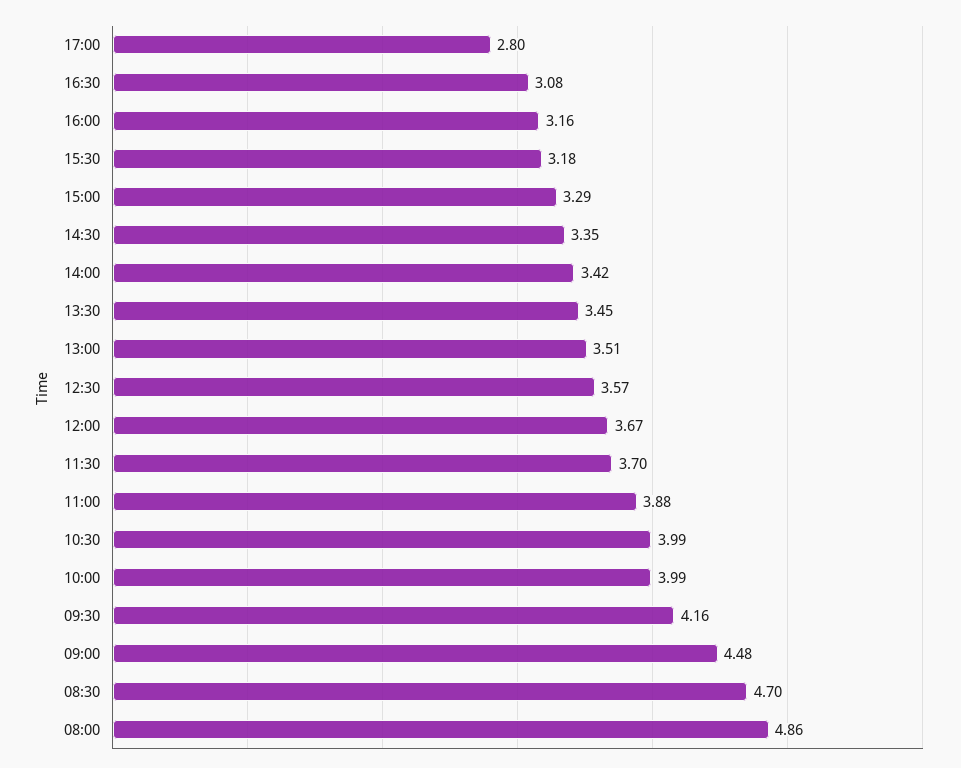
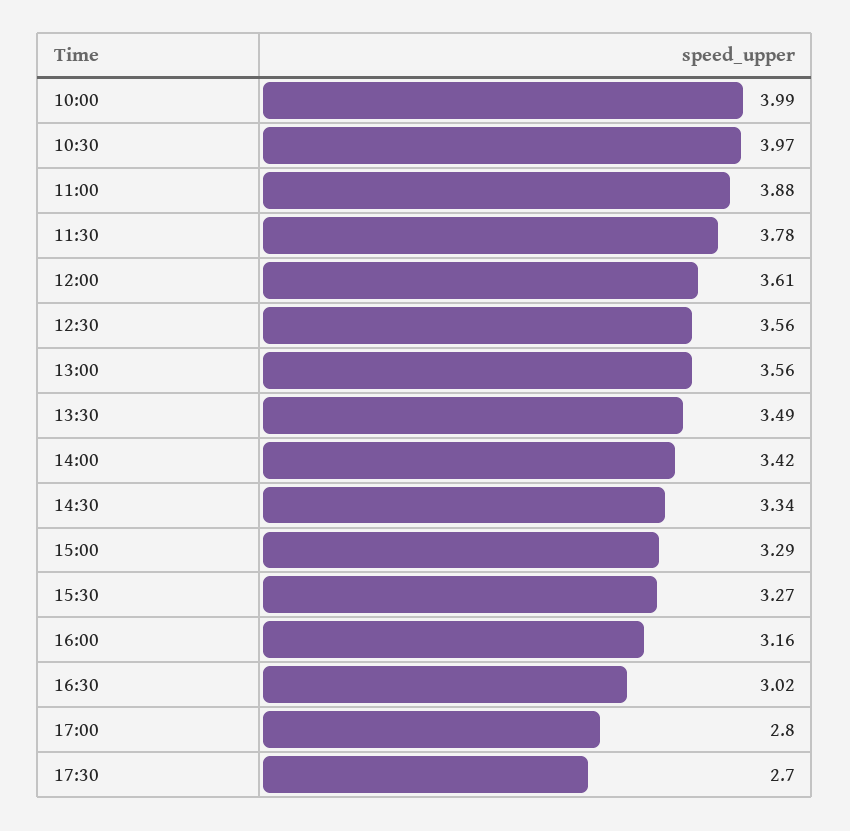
16:30: 3.08 -> 3.02
15:30: 3.18 -> 3.27
14:30: 3.35 -> 3.34
13:30: 3.45 -> 3.49
13:00: 3.51 -> 3.56
12:30: 3.57 -> 3.56
12:00: 3.67 -> 3.61
11:30: 3.7 -> 3.78
10:30: 3.99 -> 3.97
09:30: 4.16 -> none
09:00: 4.48 -> none
08:30: 4.7 -> none
08:00: 4.86 -> none
17:30: none -> 2.7

